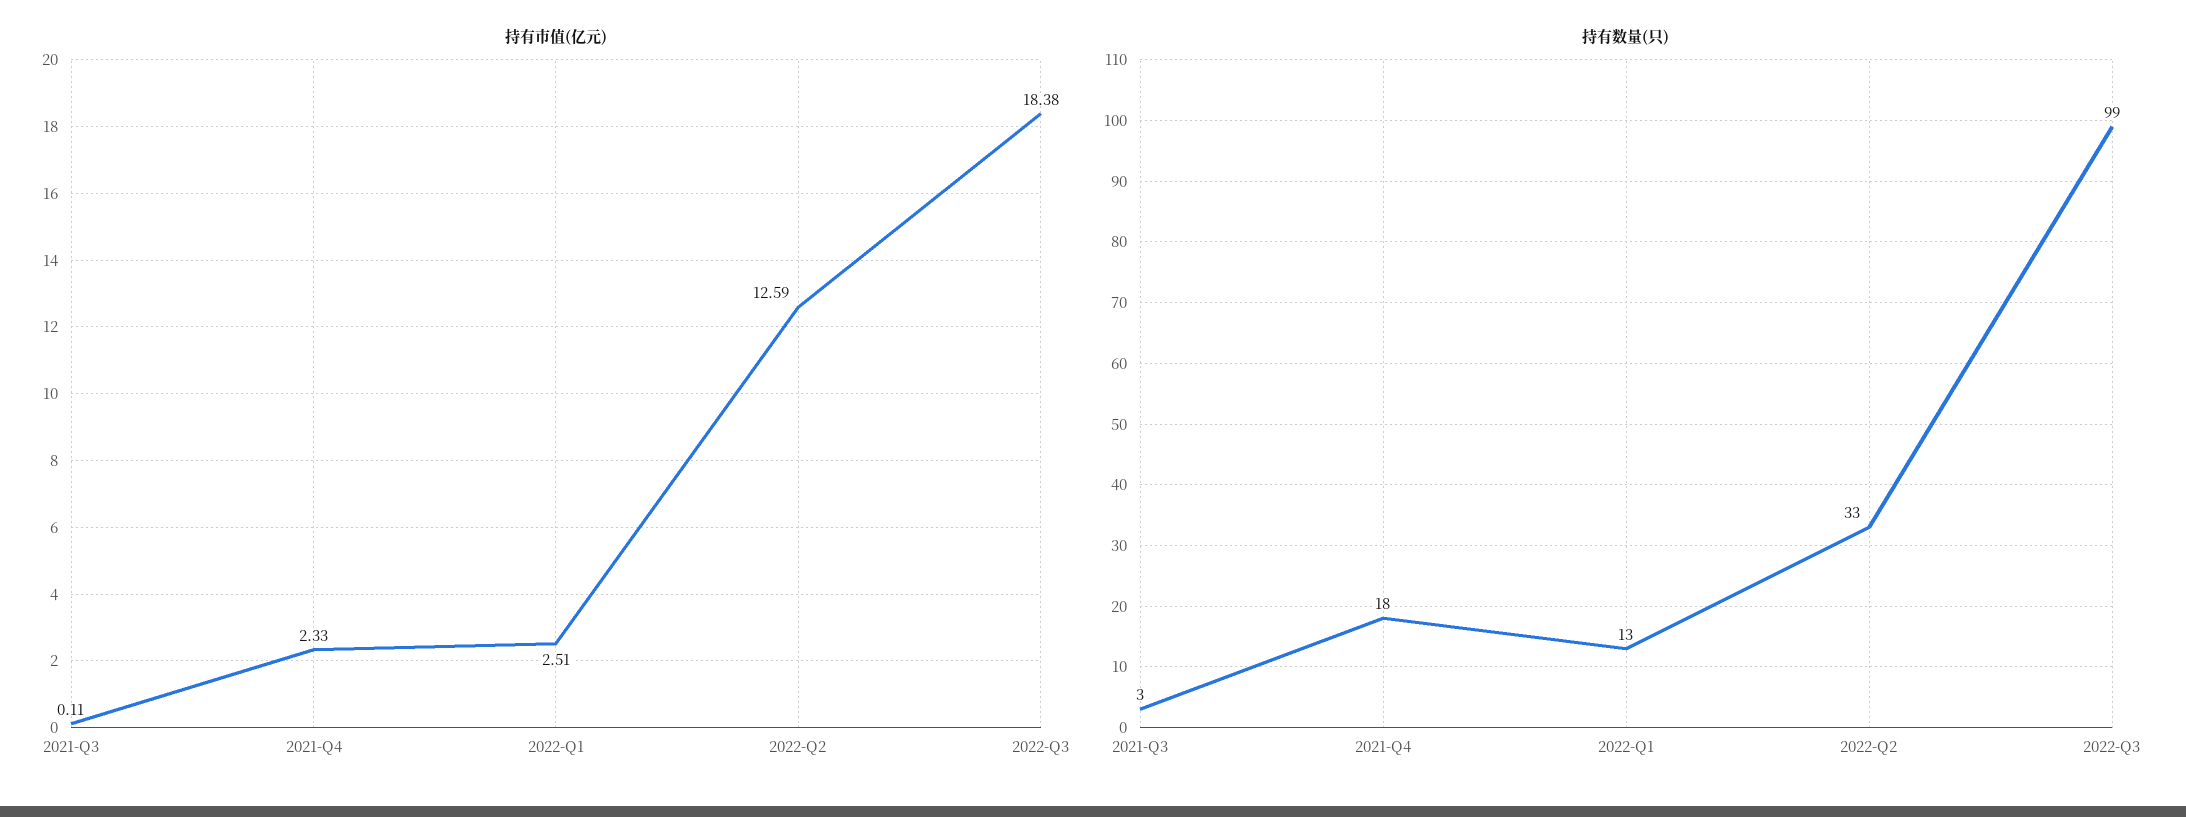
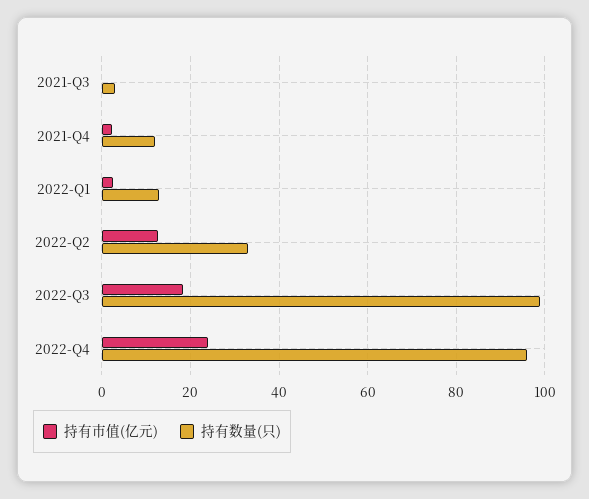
持有数量(只), 2021-Q4: 18 -> 12
持有市值(亿元), 2022-Q4: none -> 24
持有数量(只), 2022-Q4: none -> 96

